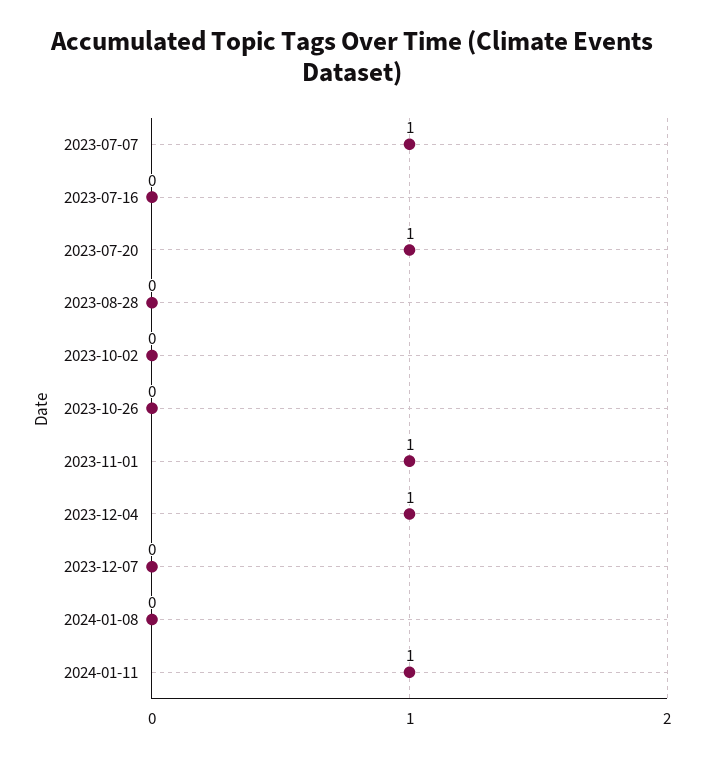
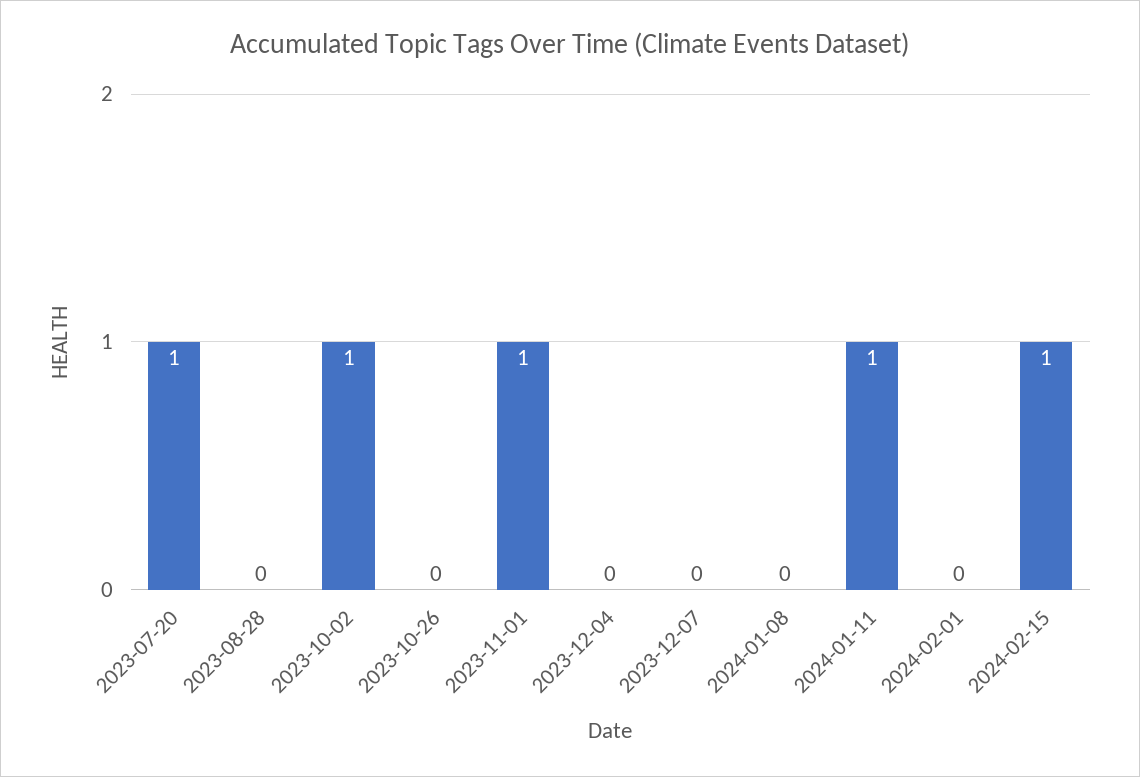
2023-07-07: 1 -> none
2023-07-16: 0 -> none
2023-10-02: 0 -> 1
2023-12-04: 1 -> 0
2024-02-01: none -> 0
2024-02-15: none -> 1

